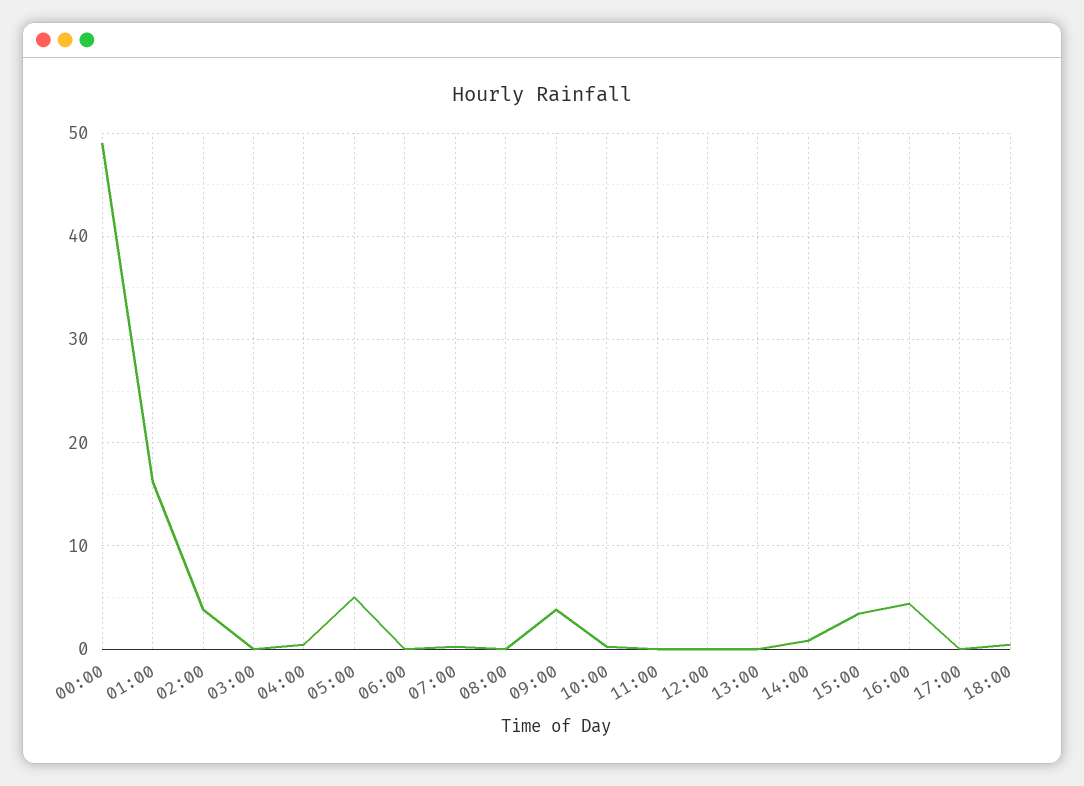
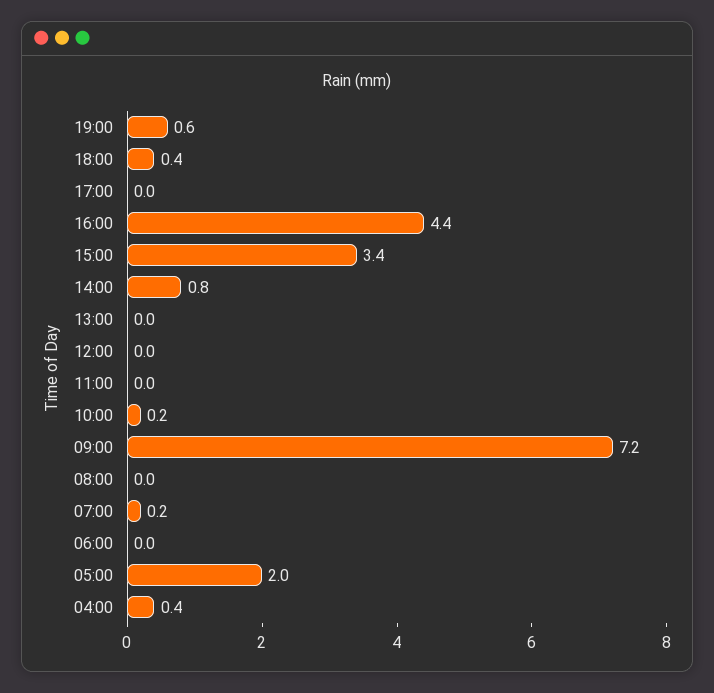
00:00: 49 -> none
01:00: 16 -> none
02:00: 4 -> none
03:00: 0 -> none
05:00: 5 -> 2
09:00: 4 -> 7.2
19:00: none -> 0.6

